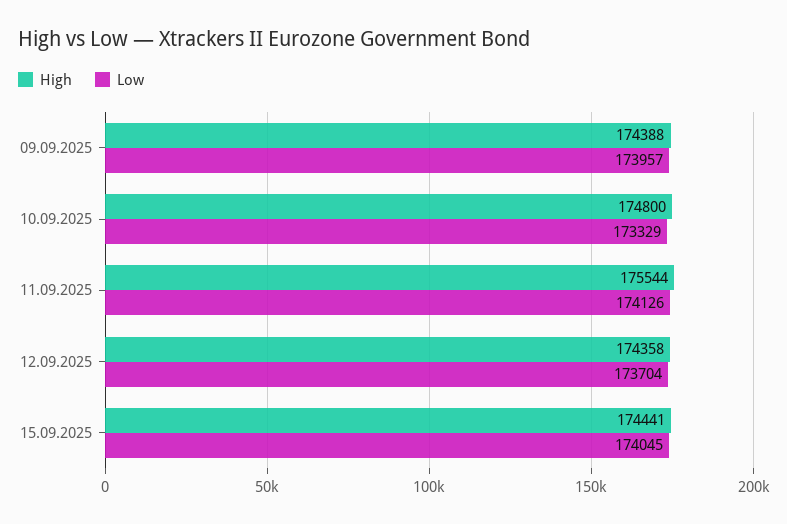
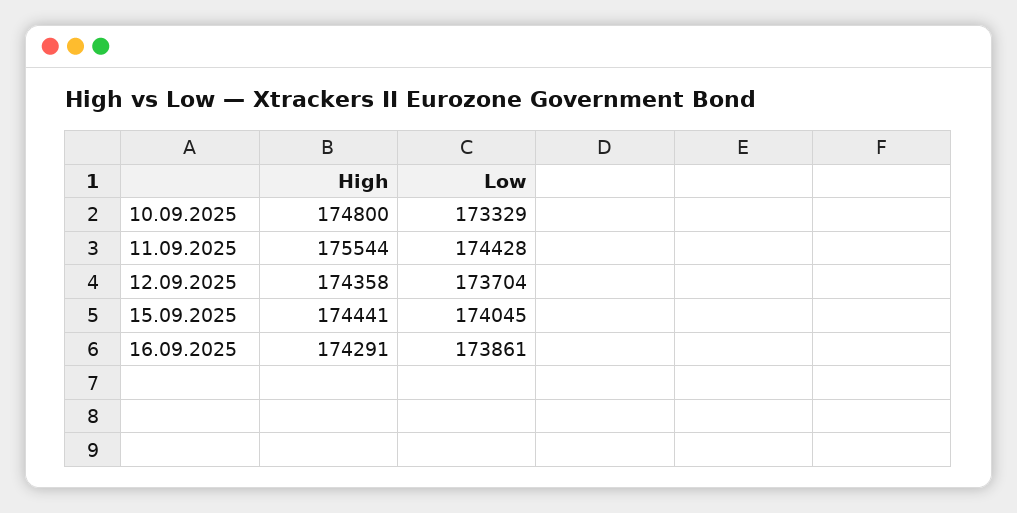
High, 09.09.2025: 174388 -> none
Low, 09.09.2025: 173957 -> none
Low, 11.09.2025: 174126 -> 174428
High, 16.09.2025: none -> 174291
Low, 16.09.2025: none -> 173861

